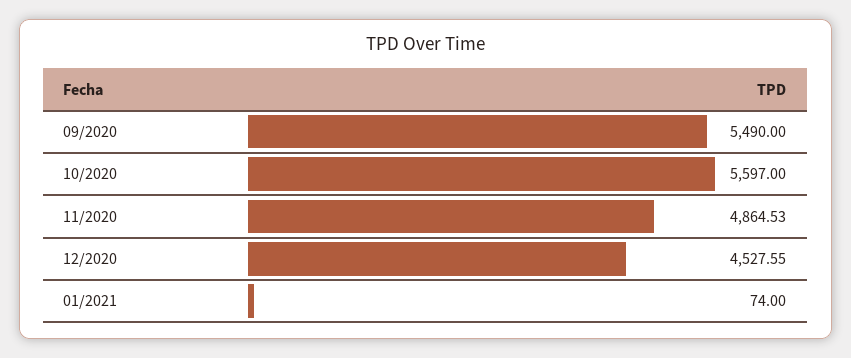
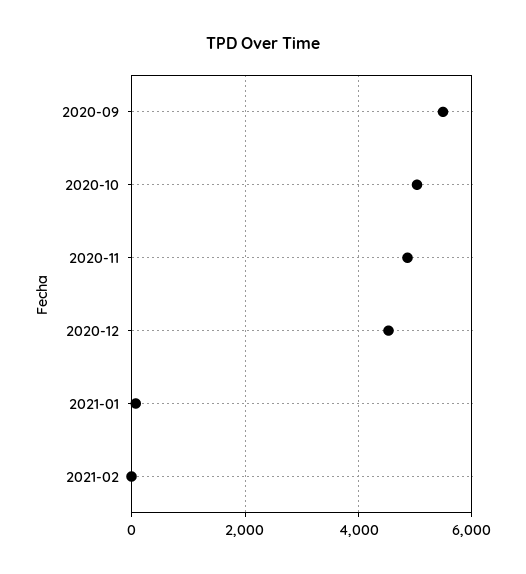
10/2020: 5597 -> 5000
2021-02: none -> 0

